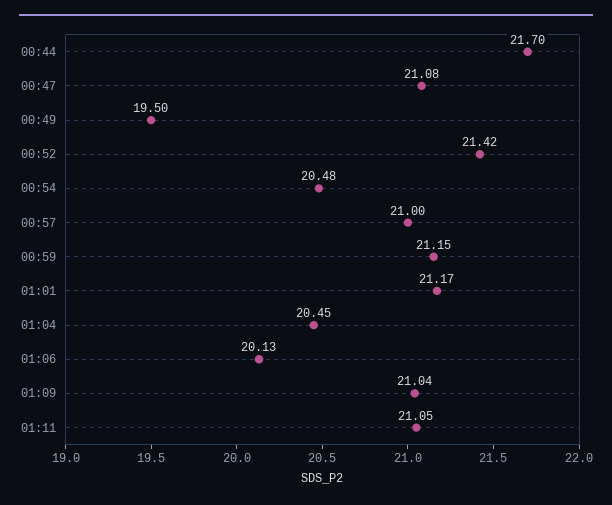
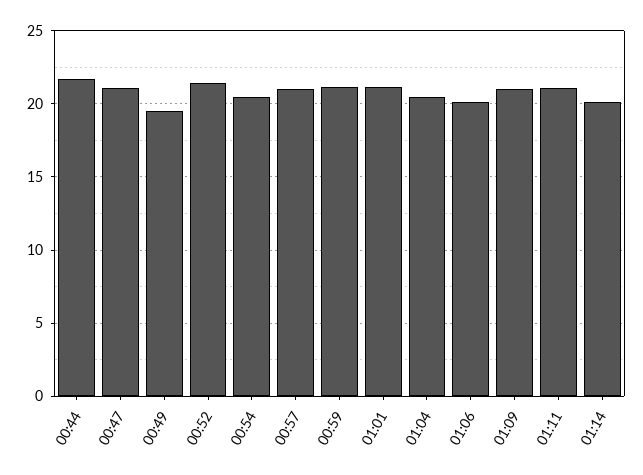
01:14: none -> 20

